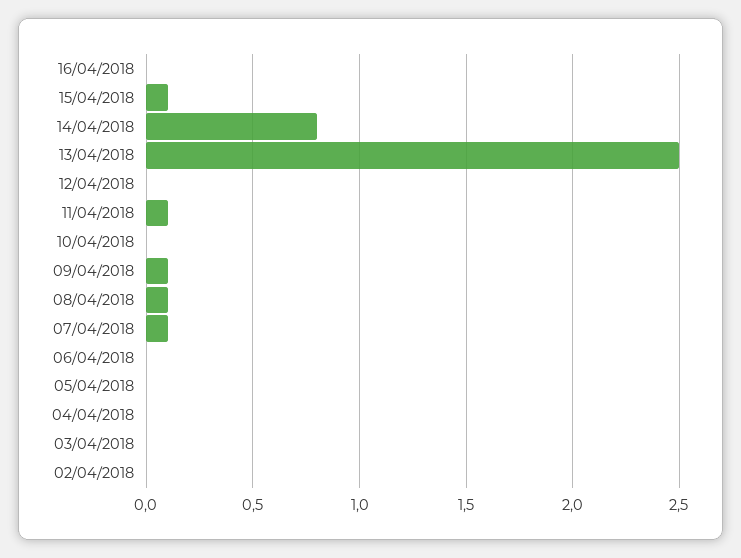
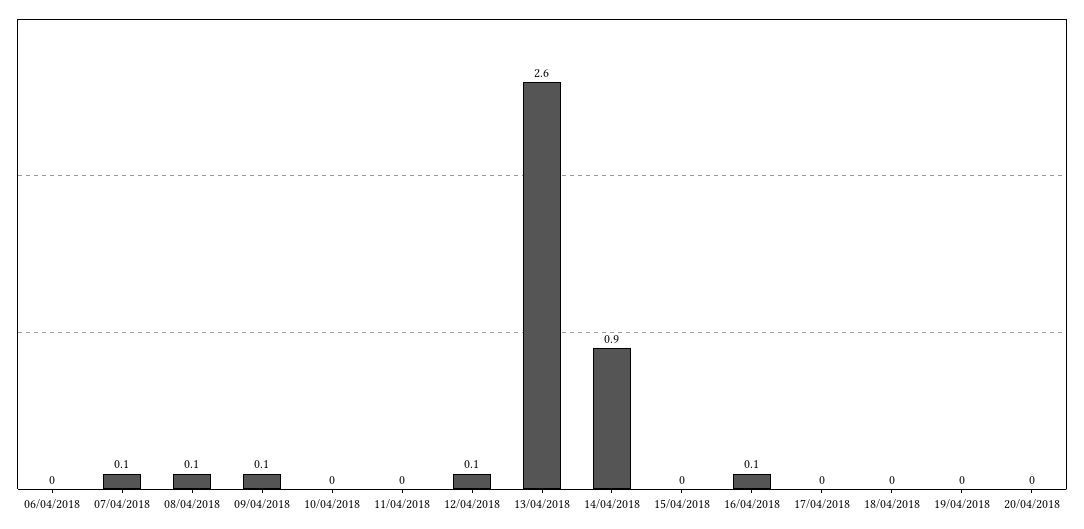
16/04/2018: 0 -> 0.1
15/04/2018: 0.1 -> 0
14/04/2018: 0.8 -> 0.9
13/04/2018: 2.5 -> 2.6
12/04/2018: 0 -> 0.1
11/04/2018: 0.1 -> 0
05/04/2018: 0 -> none
04/04/2018: 0 -> none
03/04/2018: 0 -> none
02/04/2018: 0 -> none
17/04/2018: none -> 0
18/04/2018: none -> 0
19/04/2018: none -> 0
20/04/2018: none -> 0

